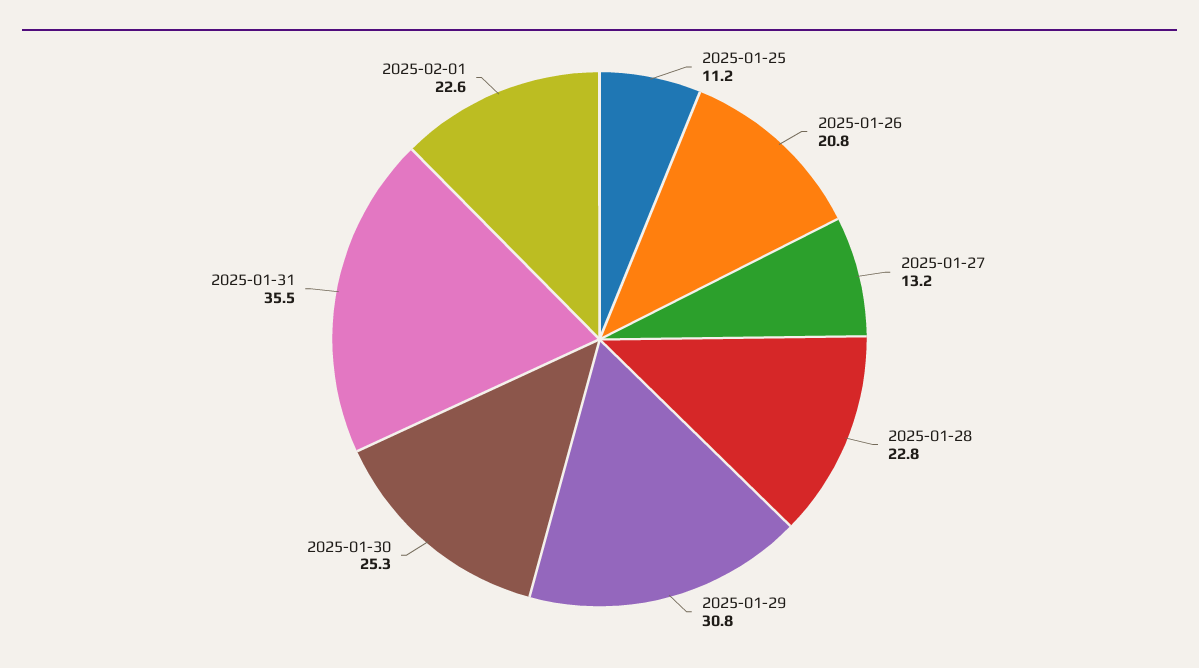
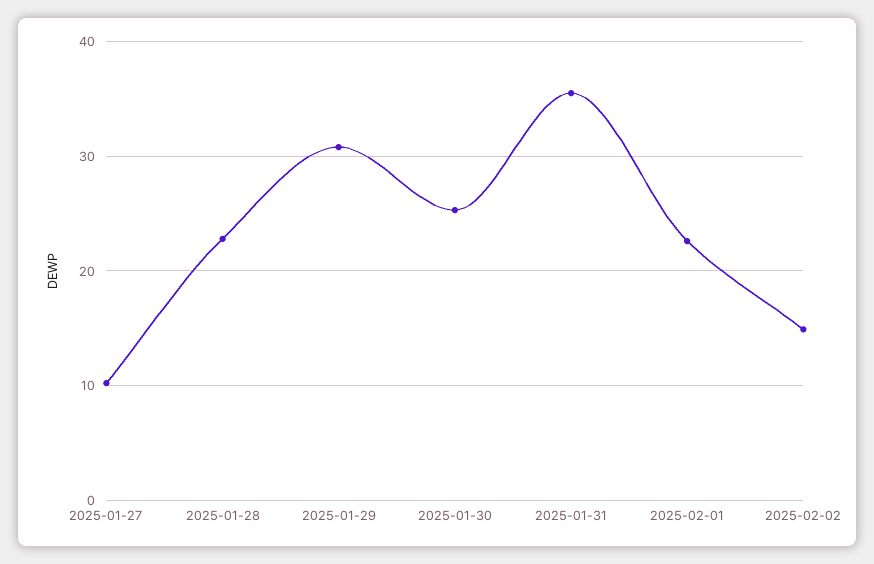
2025-01-25: 11.2 -> none
2025-01-26: 20.8 -> none
2025-01-27: 13.2 -> 10
2025-02-02: none -> 15

